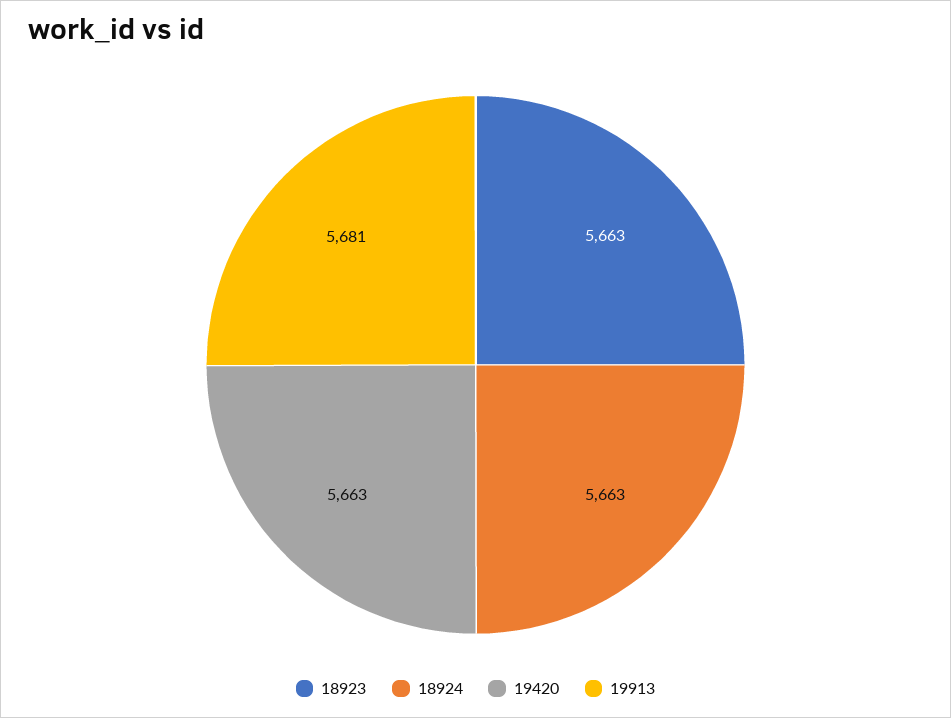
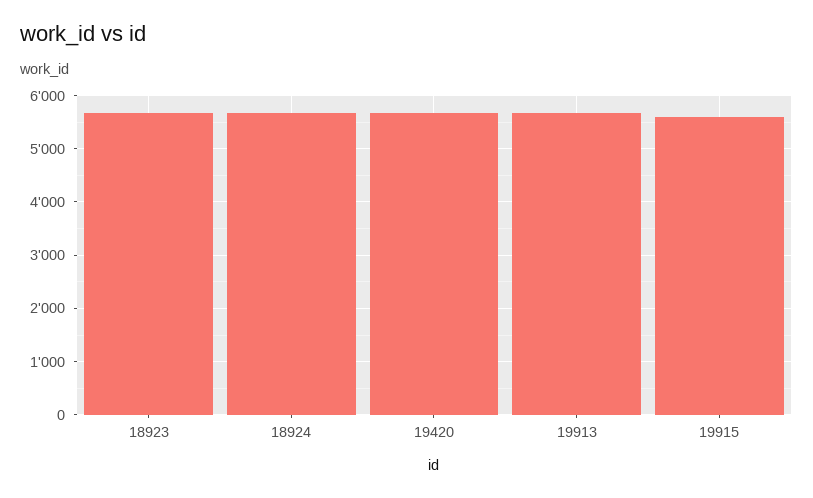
19915: none -> 5600

